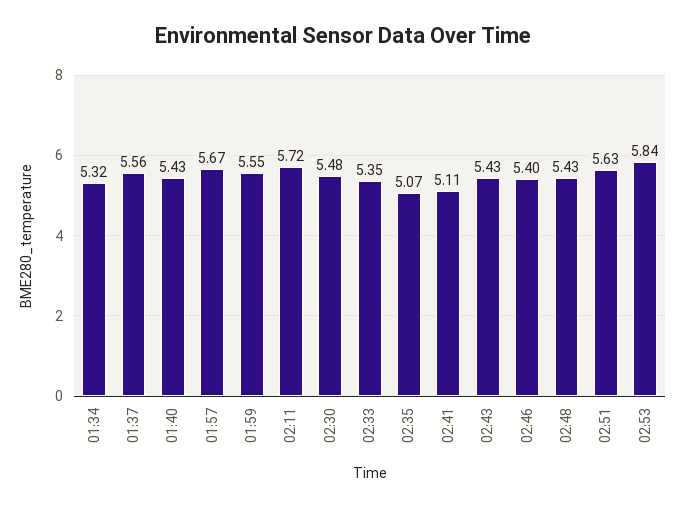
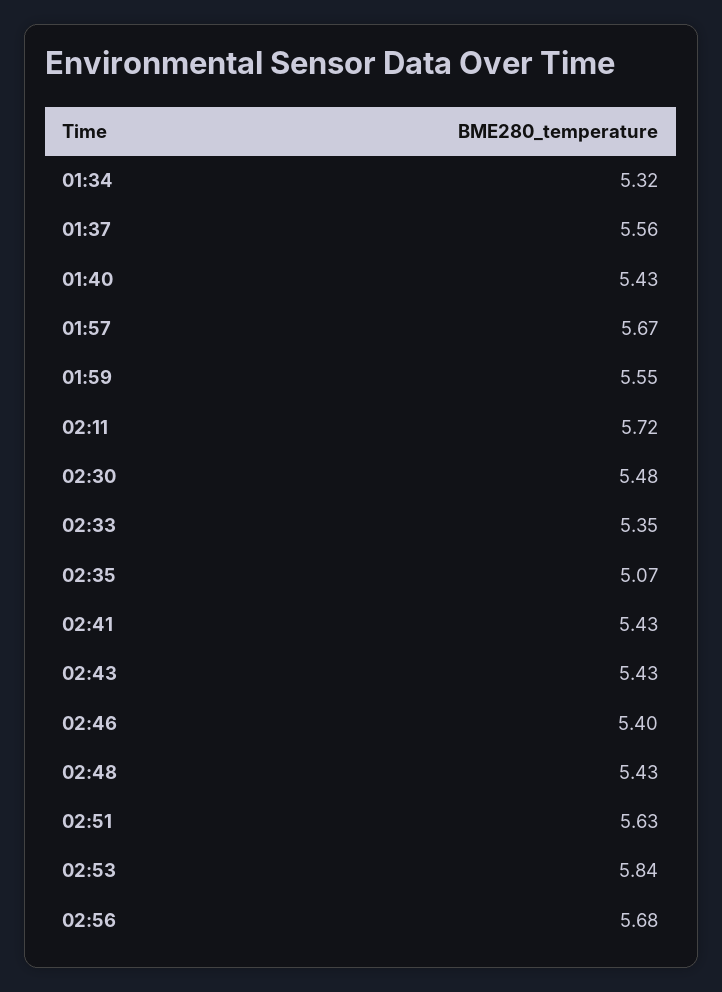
02:41: 5.11 -> 5.43
02:56: none -> 5.68

